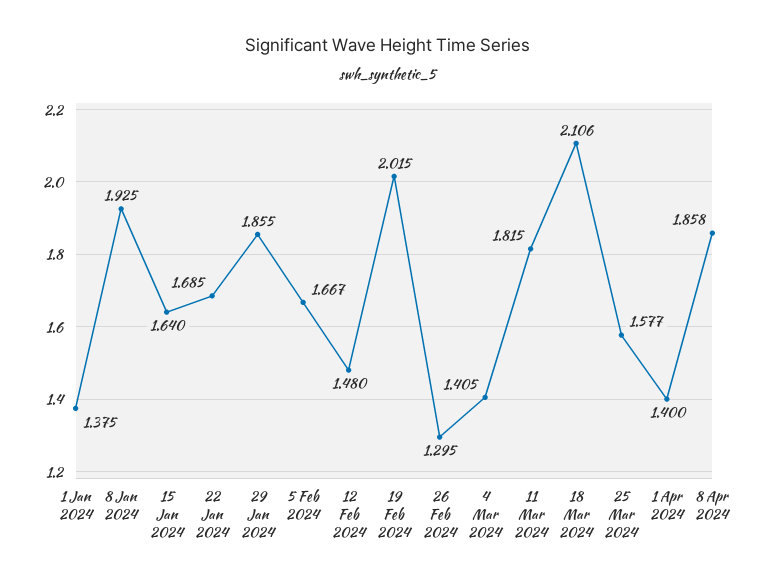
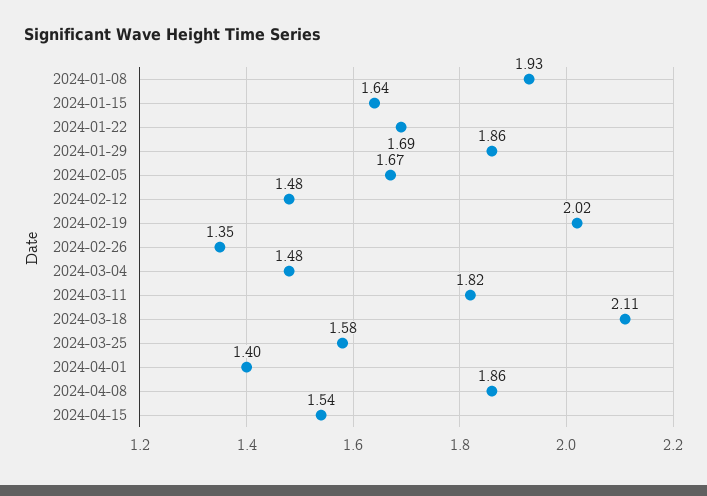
1 Jan 2024: 1.375 -> none
26 Feb 2024: 1.295 -> 1.35
4 Mar 2024: 1.405 -> 1.48
2024-04-15: none -> 1.54

